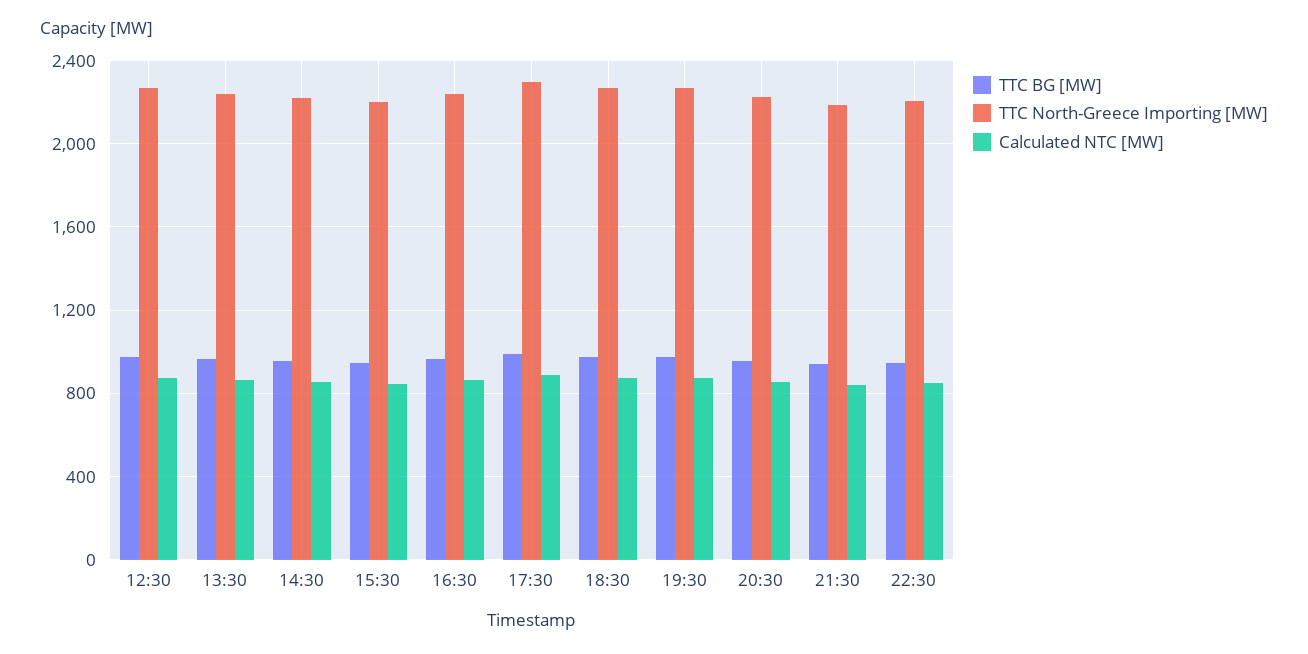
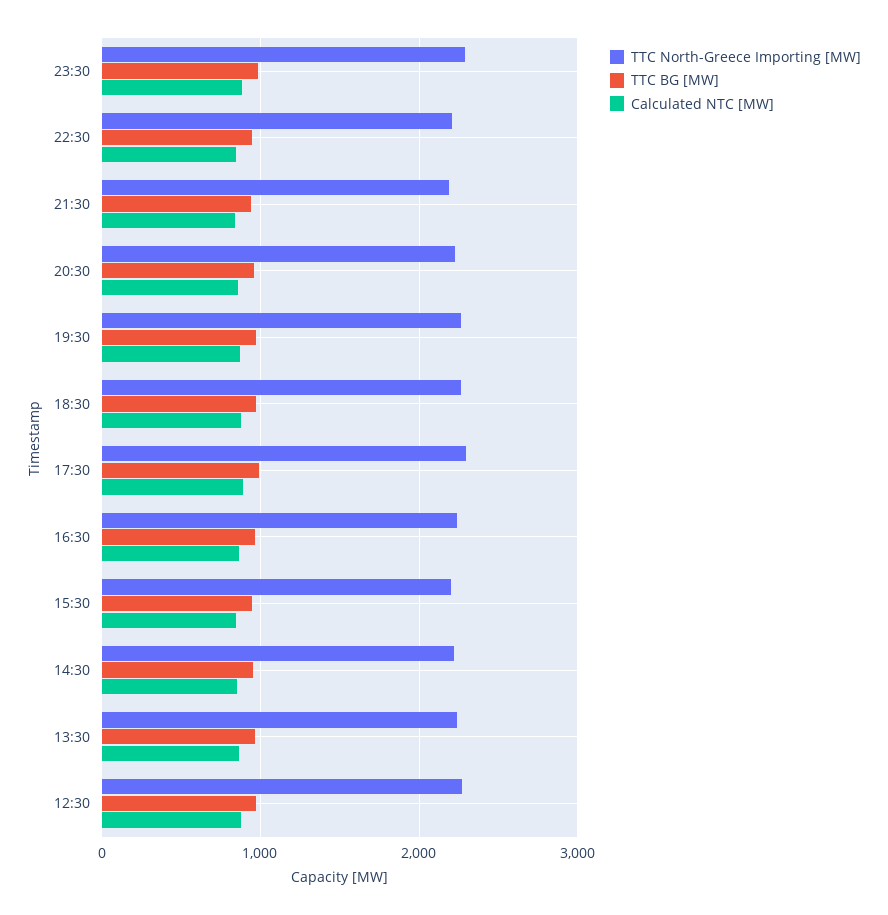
TTC North-Greece Importing [MW], 23:30: none -> 2300
TTC BG [MW], 23:30: none -> 1000
Calculated NTC [MW], 23:30: none -> 900

